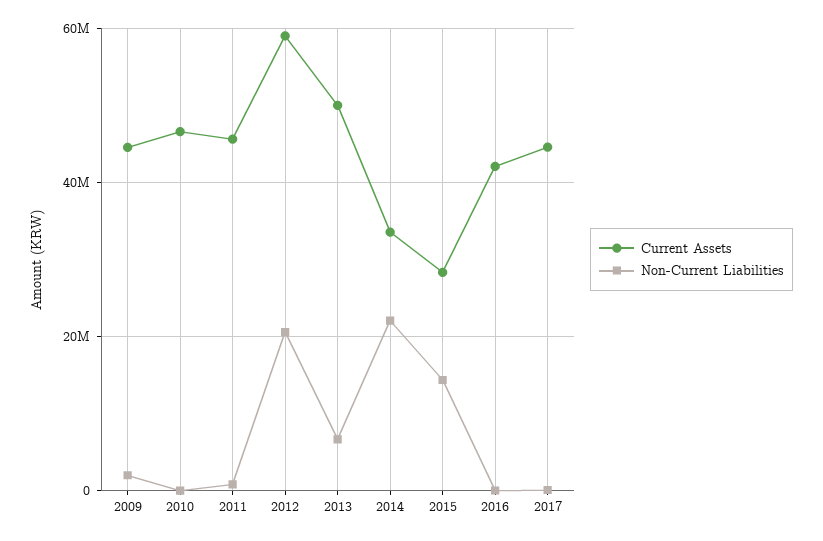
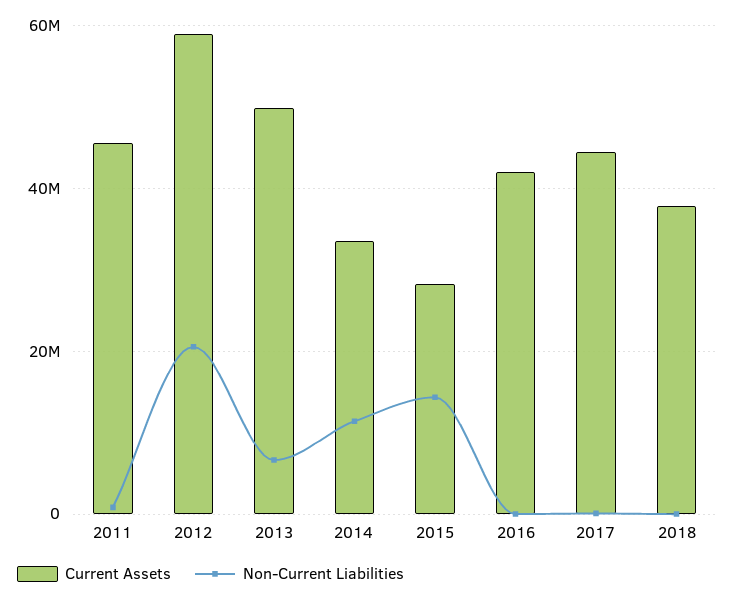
Current Assets, 2009: 44000000 -> none
Non-Current Liabilities, 2009: 2000000 -> none
Current Assets, 2010: 46000000 -> none
Non-Current Liabilities, 2010: 0 -> none
Non-Current Liabilities, 2014: 22000000 -> 12000000
Current Assets, 2018: none -> 38000000
Non-Current Liabilities, 2018: none -> 0

